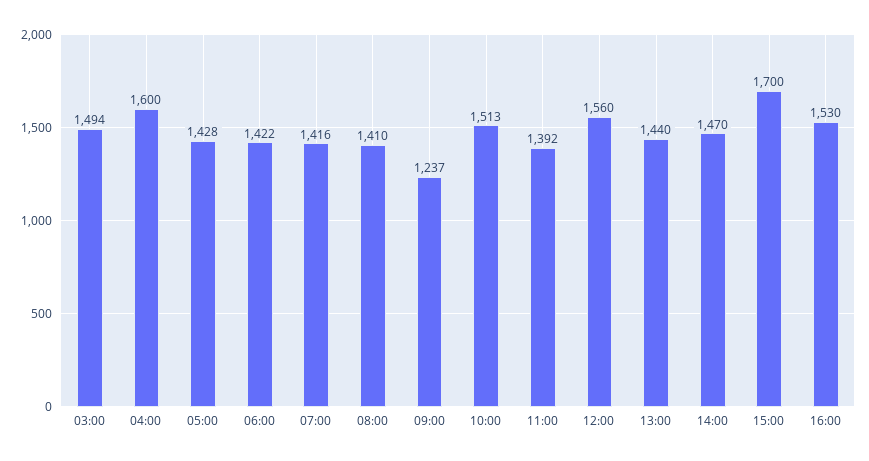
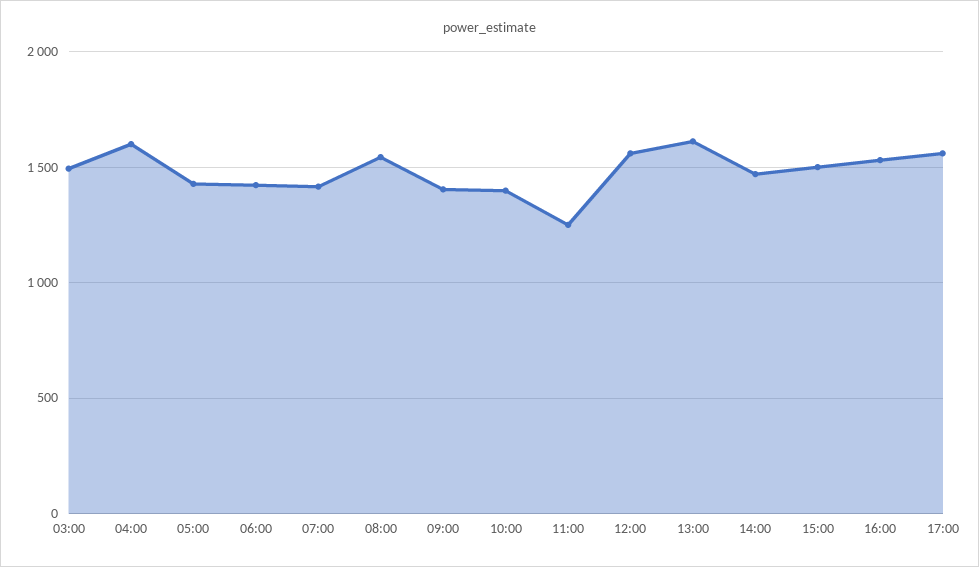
08:00: 1410 -> 1550
09:00: 1237 -> 1400
10:00: 1513 -> 1400
11:00: 1392 -> 1250
13:00: 1440 -> 1600
15:00: 1700 -> 1500
17:00: none -> 1550

